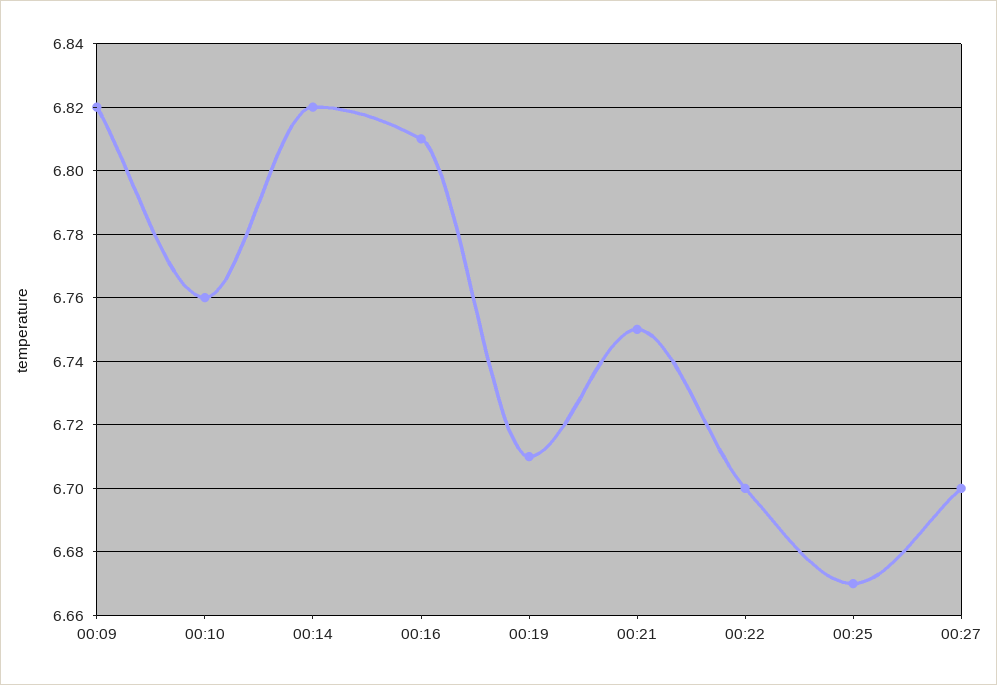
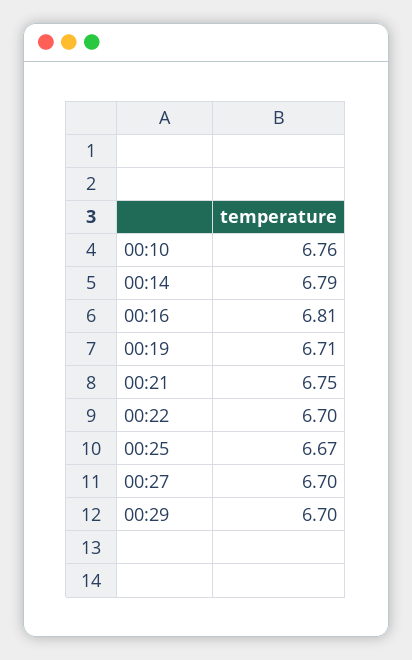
00:09: 6.82 -> none
00:14: 6.82 -> 6.79
00:29: none -> 6.7

